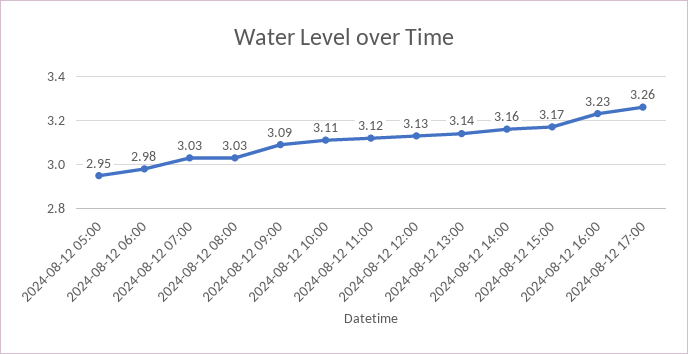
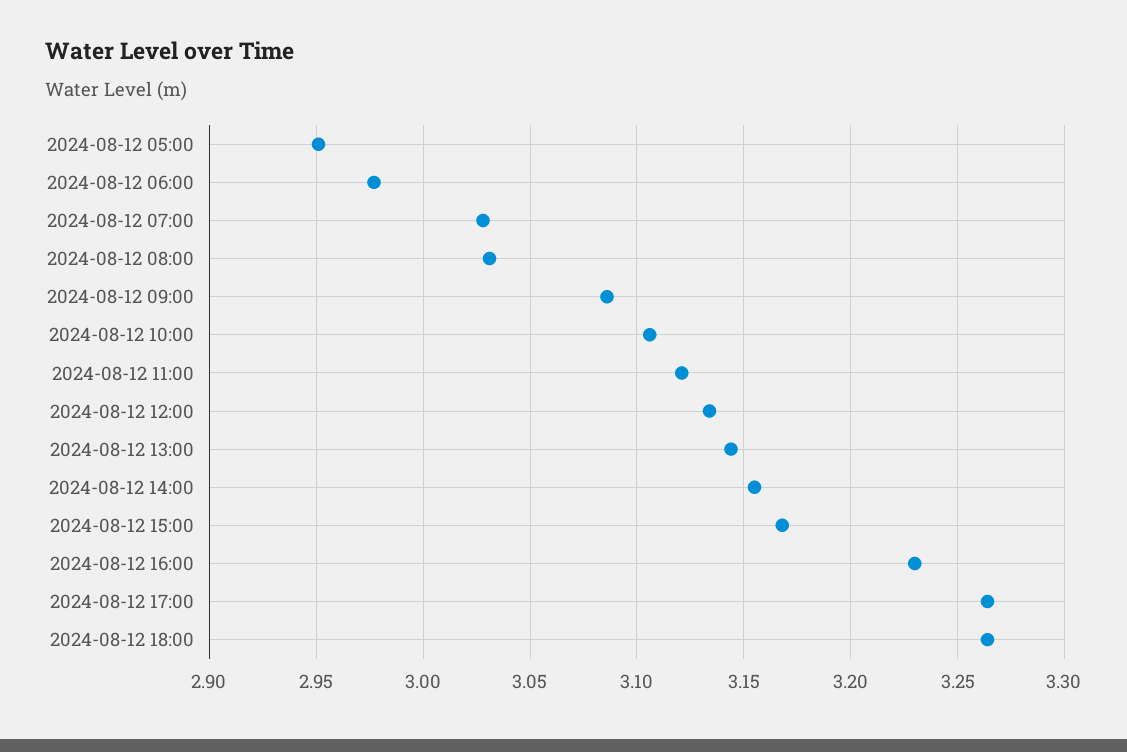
2024-08-12 18:00: none -> 3.265

